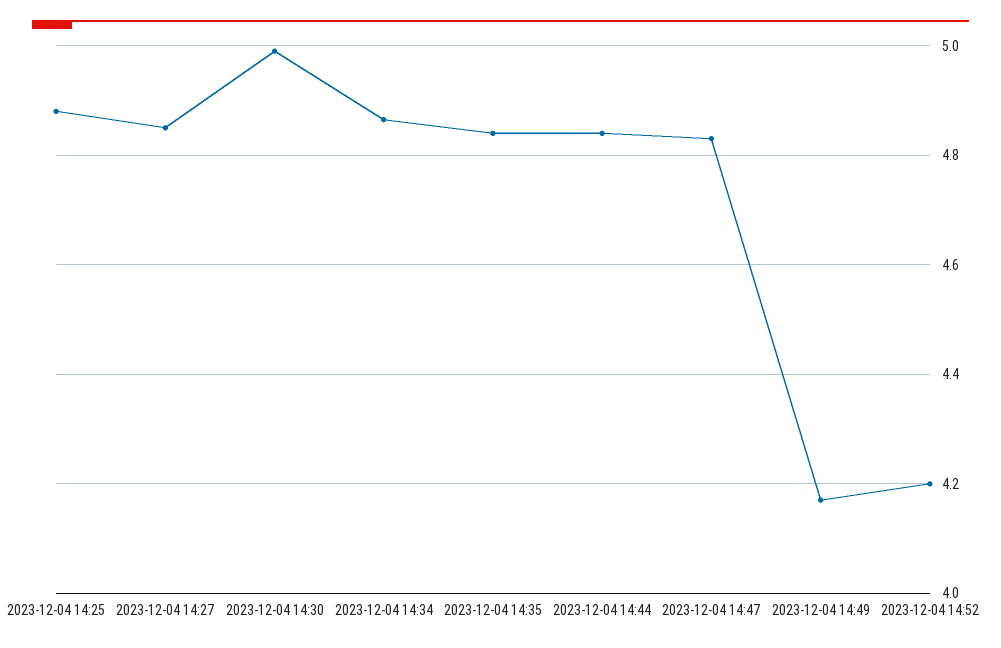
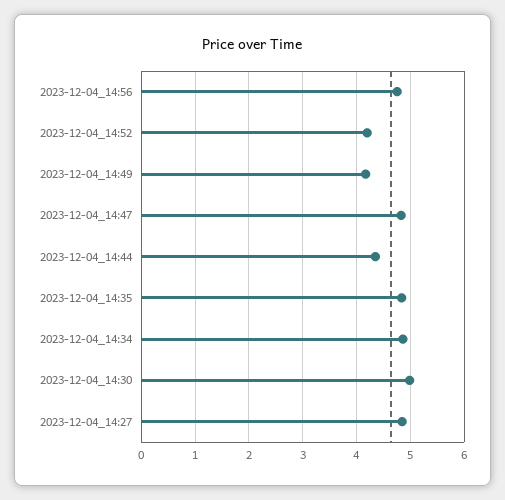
2023-12-04 14:25: 4.88 -> none
2023-12-04 14:44: 4.84 -> 4.4
2023-12-04_14:56: none -> 4.8

